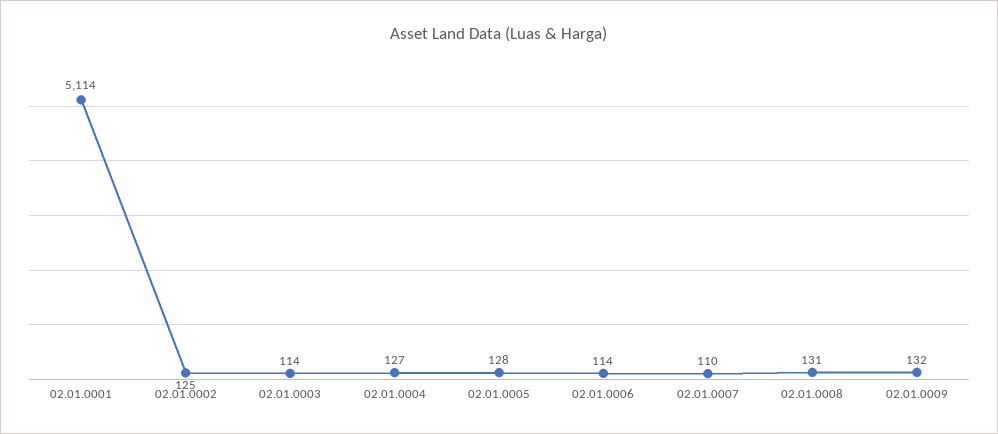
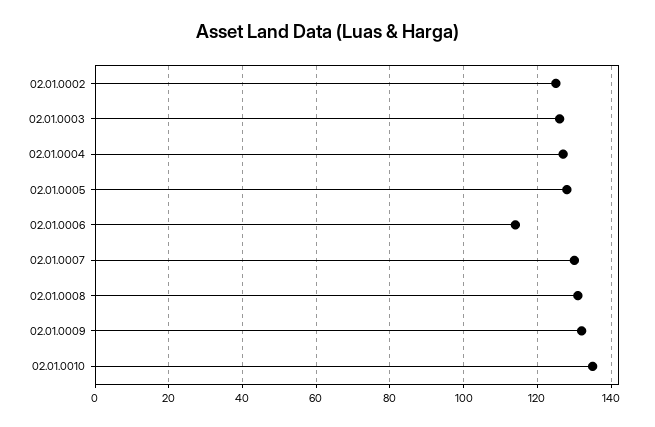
02.01.0001: 5114 -> none
02.01.0003: 114 -> 125
02.01.0007: 110 -> 130
02.01.0010: none -> 135

